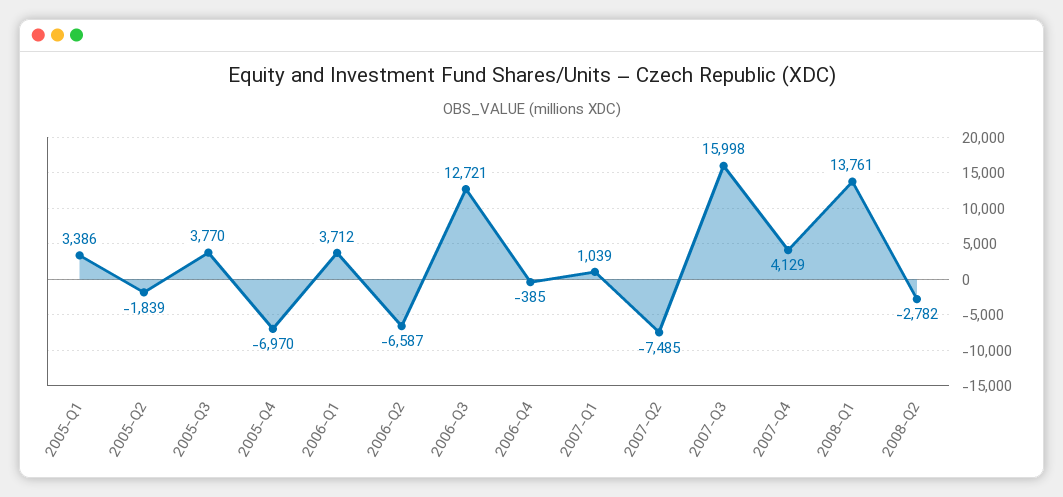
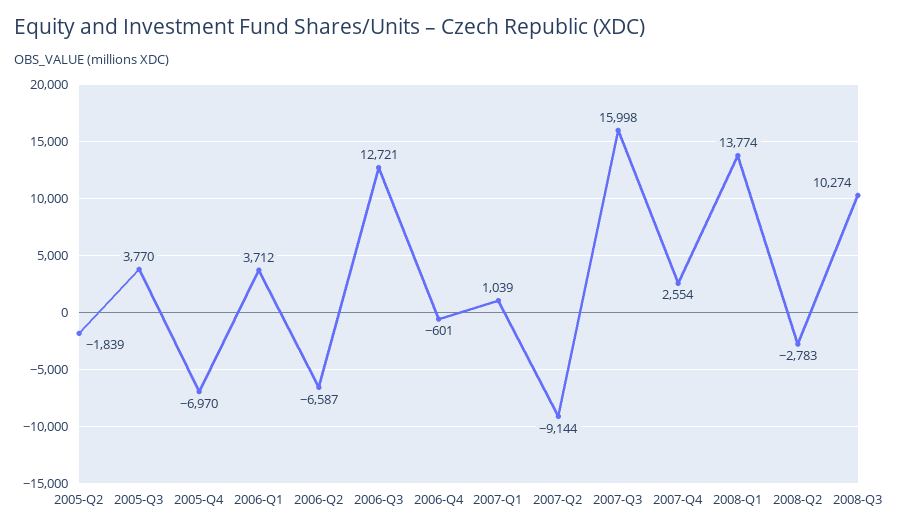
2005-Q1: 3386 -> none
2006-Q4: -385 -> -601
2007-Q2: -7485 -> -9144
2007-Q4: 4129 -> 2554
2008-Q1: 13761 -> 13774
2008-Q2: -2782 -> -2783
2008-Q3: none -> 10274

